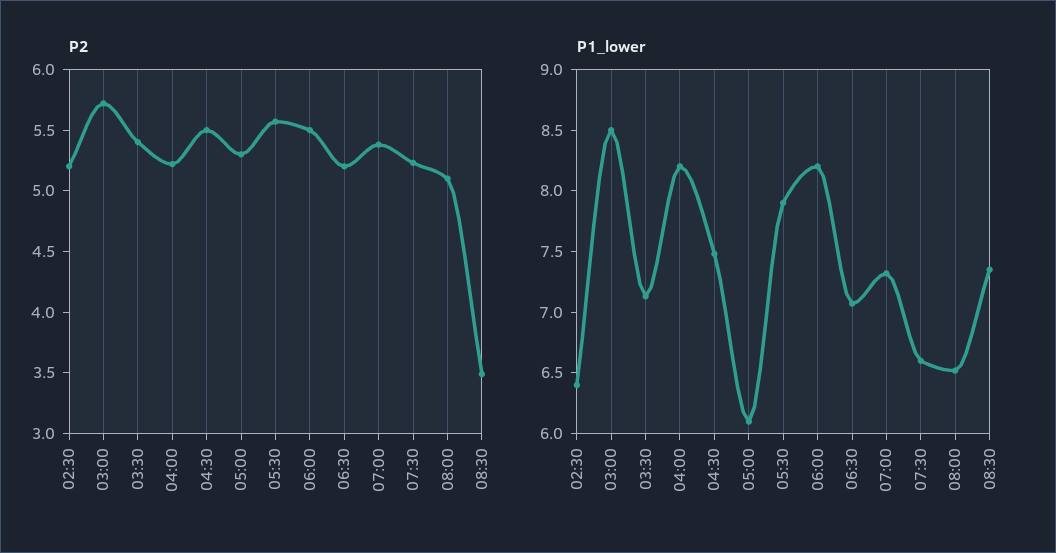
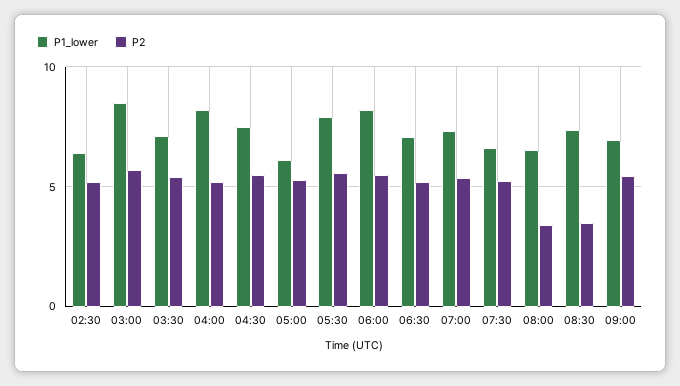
P2, 08:00: 5.1 -> 3.5
P1_lower, 09:00: none -> 7
P2, 09:00: none -> 5.5

